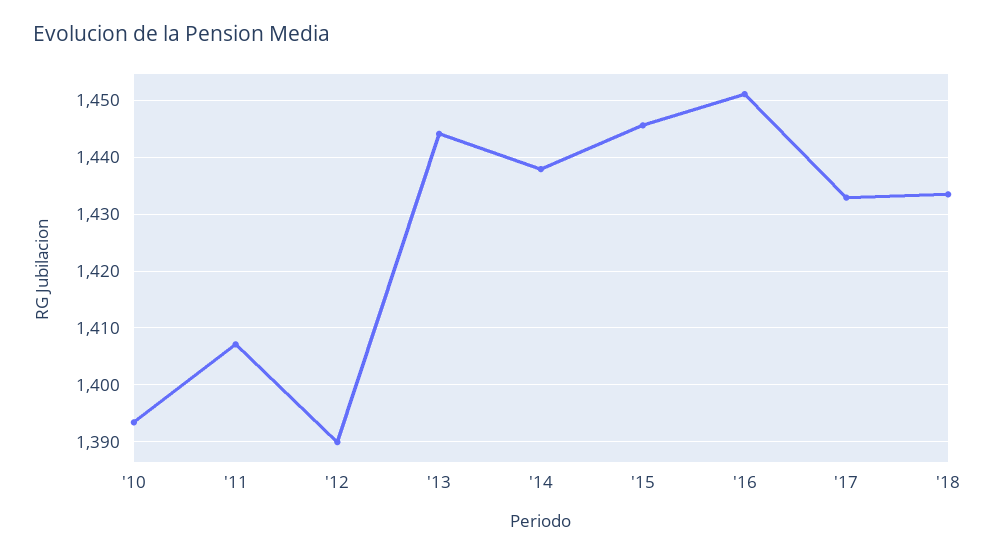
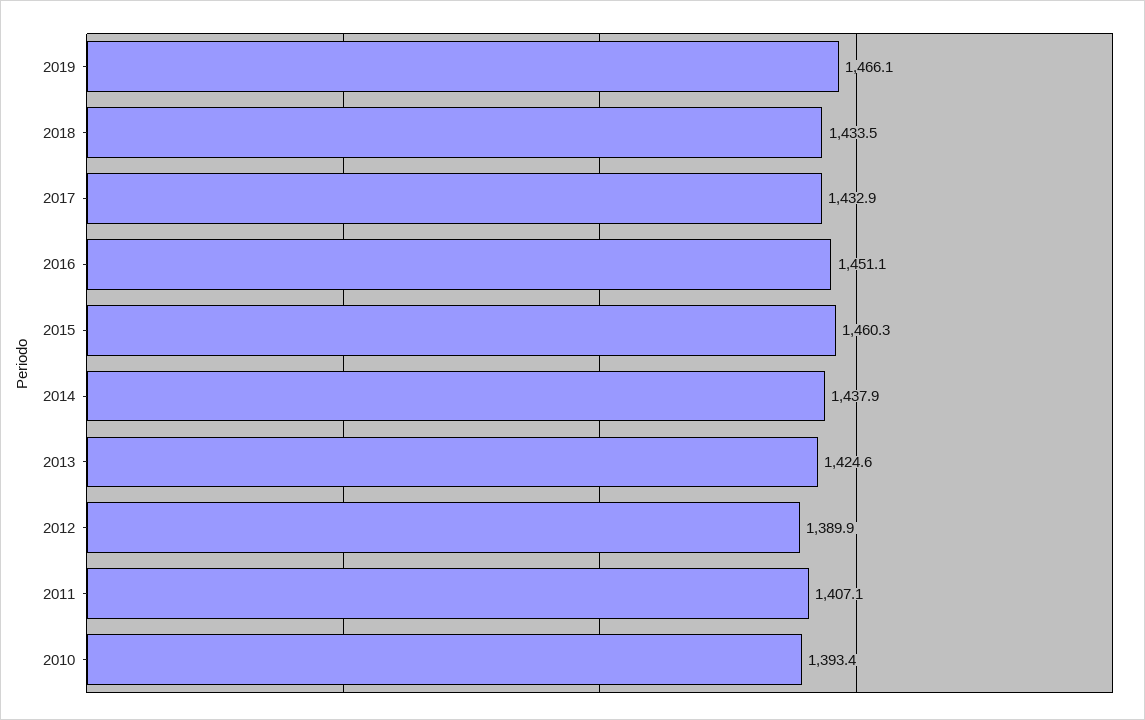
'13: 1444 -> 1424.6
'15: 1446 -> 1460.3
2019: none -> 1466.1

